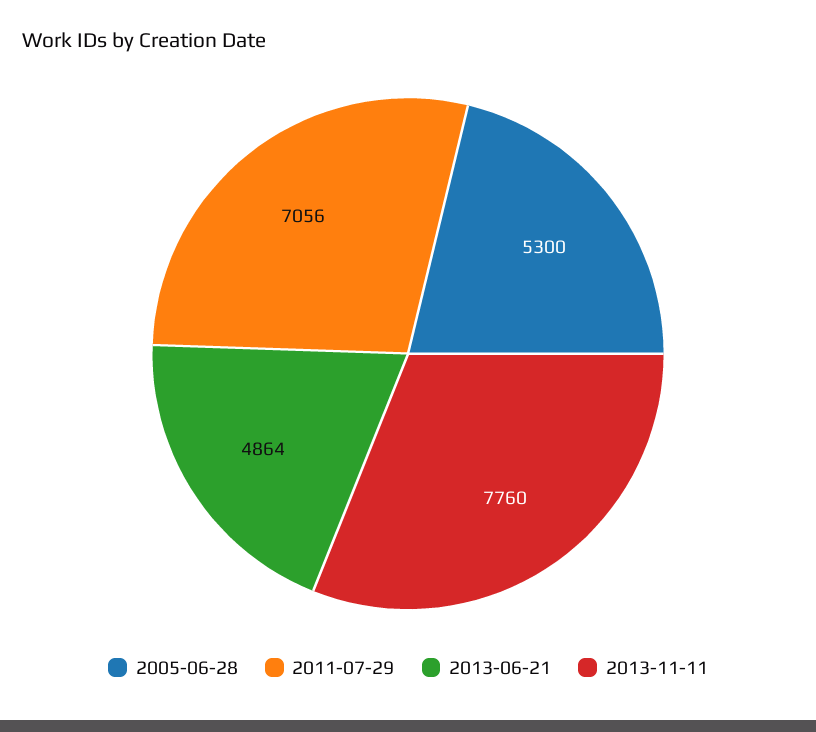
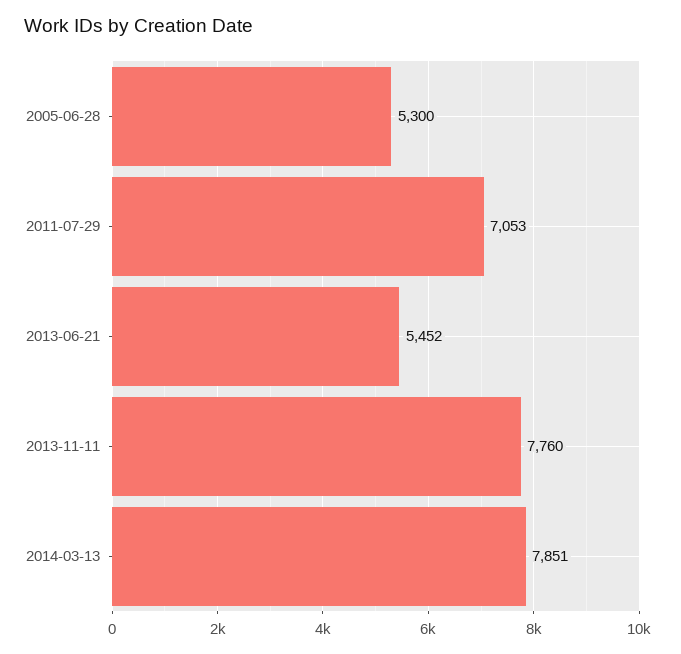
2011-07-29: 7056 -> 7053
2013-06-21: 4864 -> 5452
2014-03-13: none -> 7851

